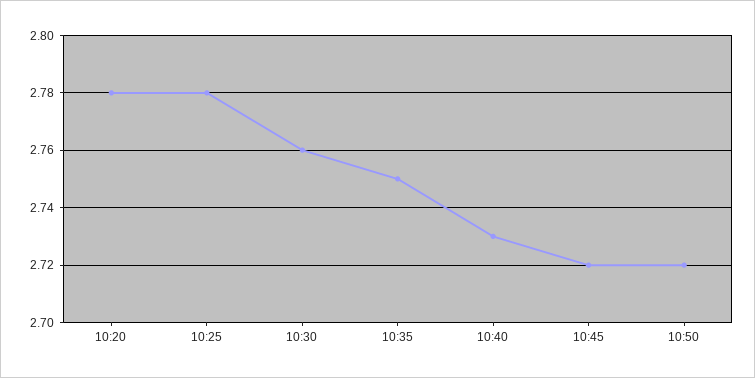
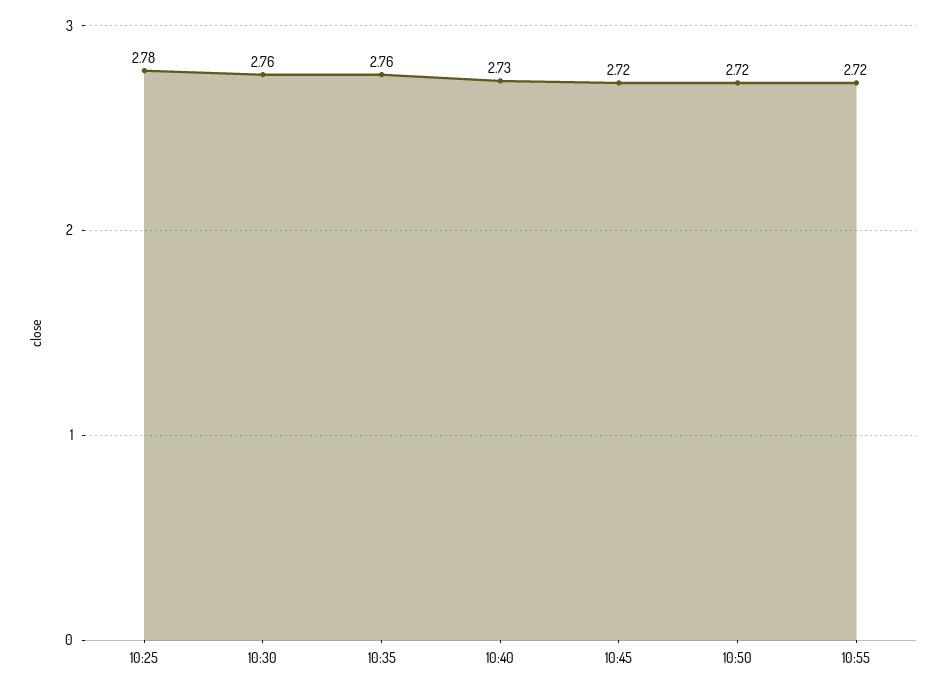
10:20: 2.78 -> none
10:35: 2.75 -> 2.76
10:55: none -> 2.72

